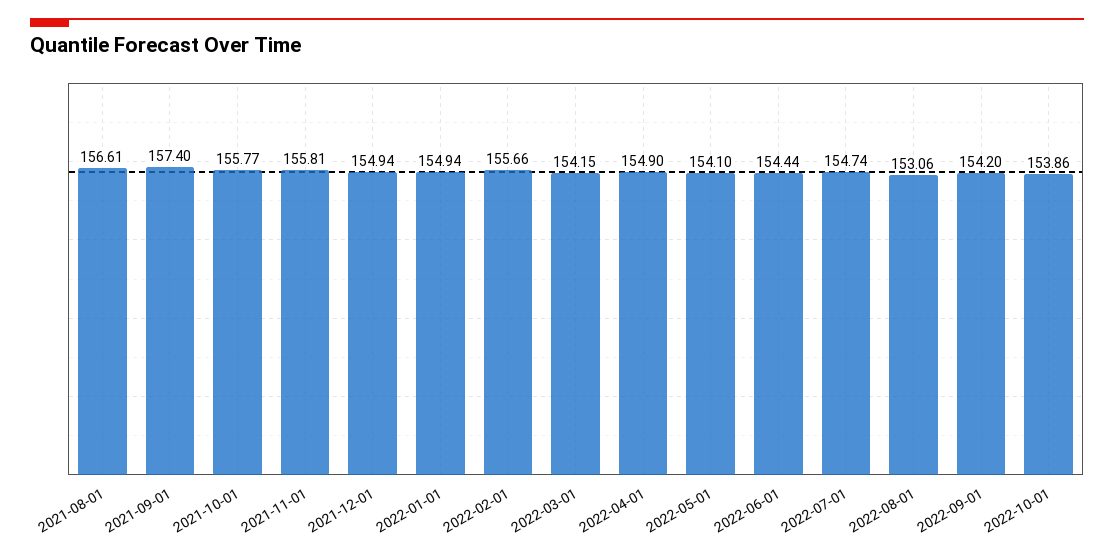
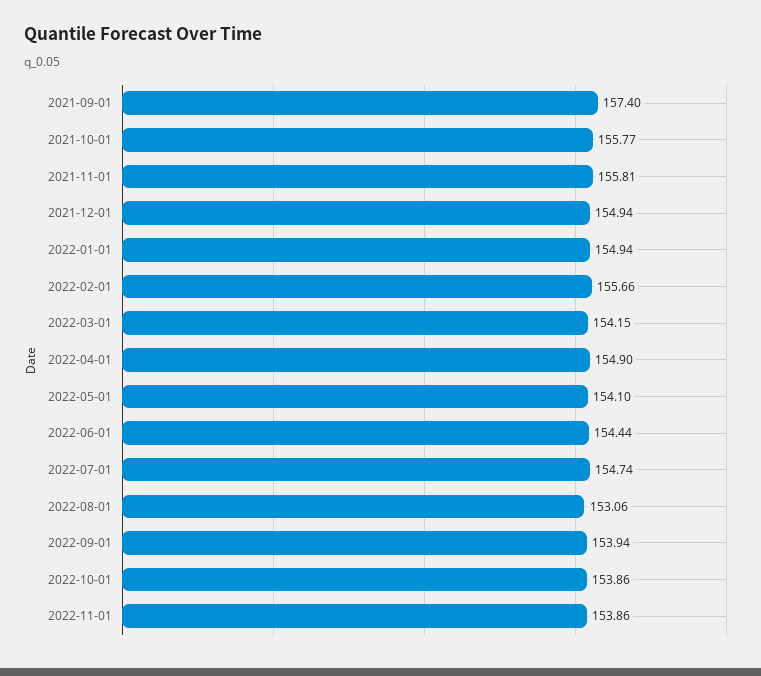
2021-08-01: 156.61 -> none
2022-09-01: 154.2 -> 153.94
2022-11-01: none -> 153.86

